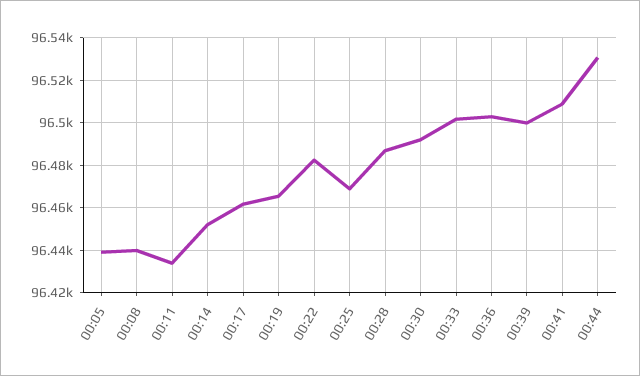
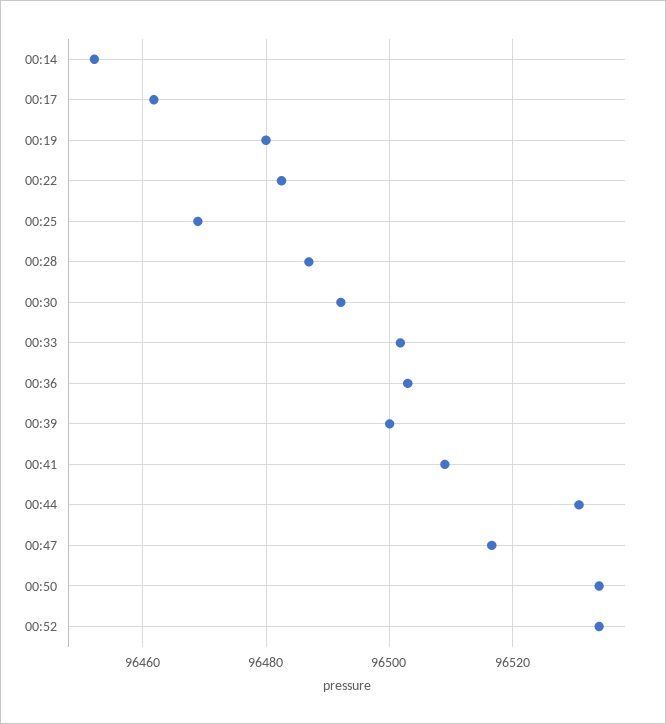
00:05: 96440 -> none
00:08: 96440 -> none
00:11: 96435 -> none
00:19: 96465 -> 96480
00:47: none -> 96516
00:50: none -> 96534
00:52: none -> 96534

